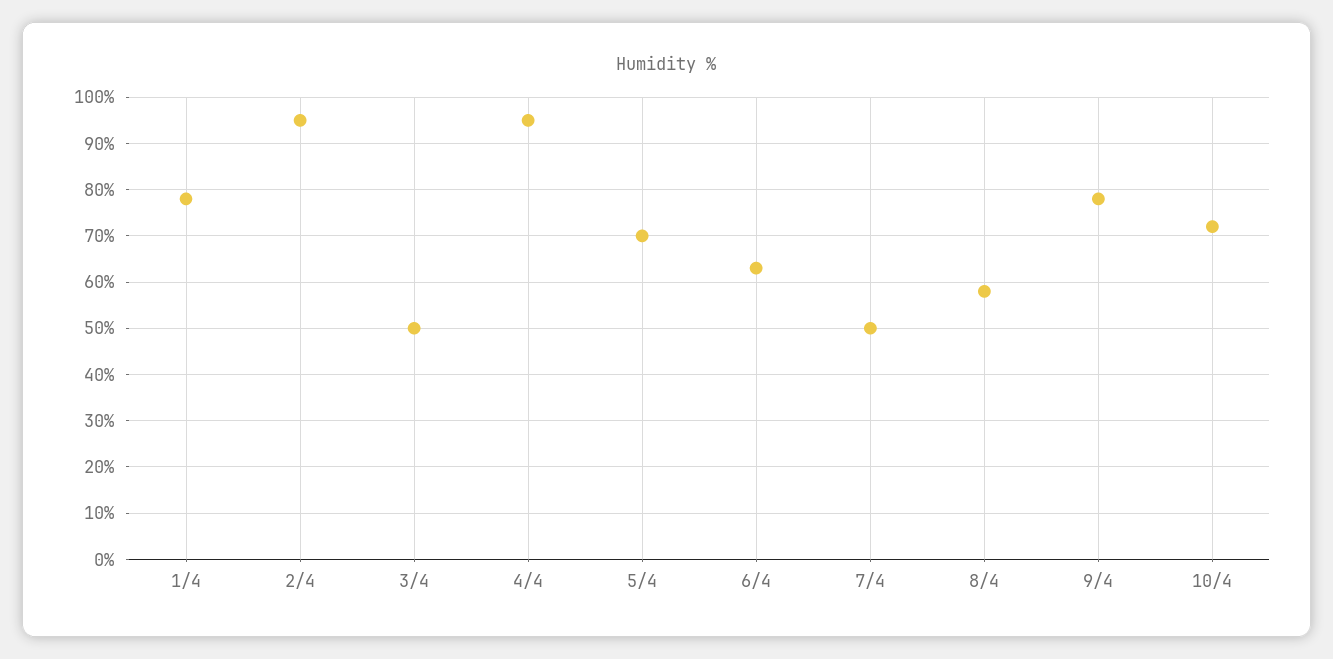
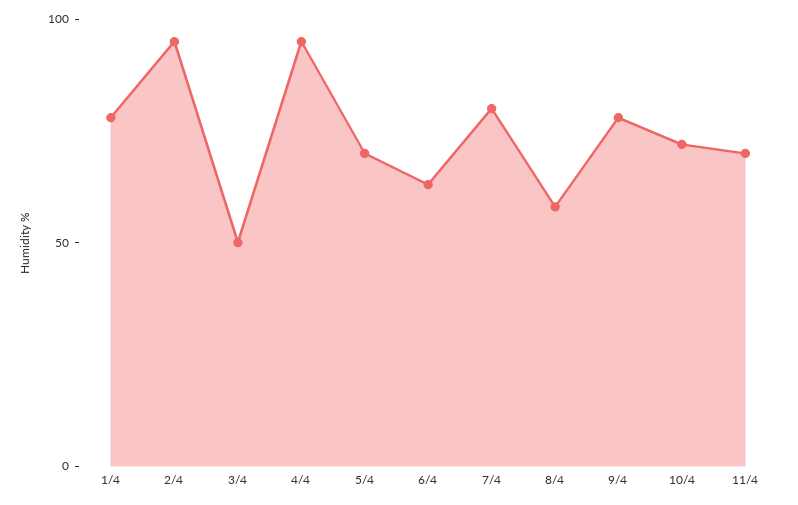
7/4: 50 -> 80
11/4: none -> 70

